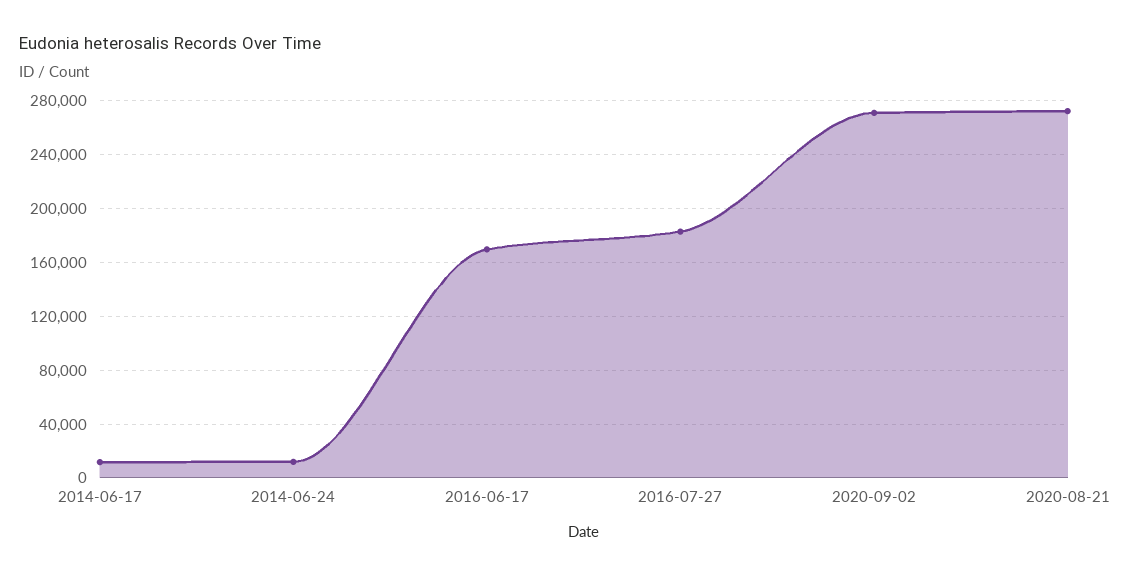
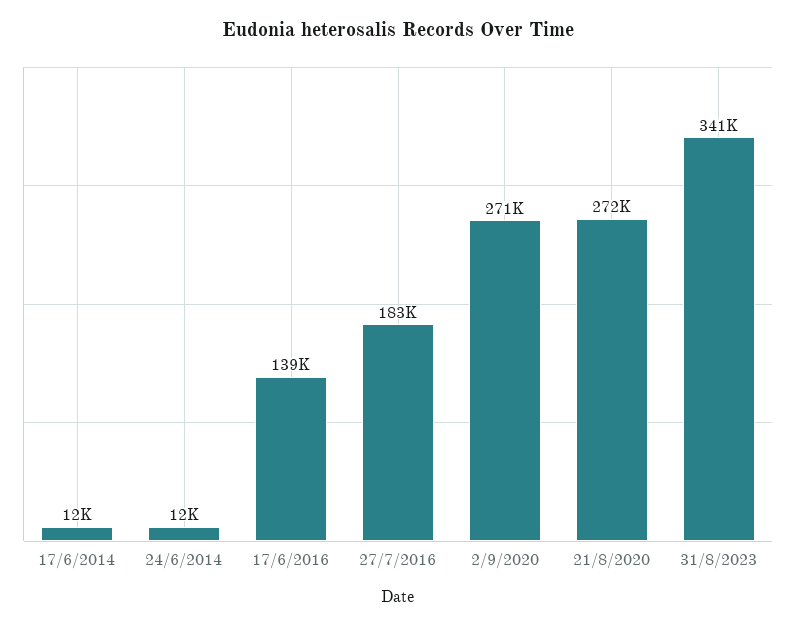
2016-06-17: 170000 -> 139000
31/8/2023: none -> 341000

